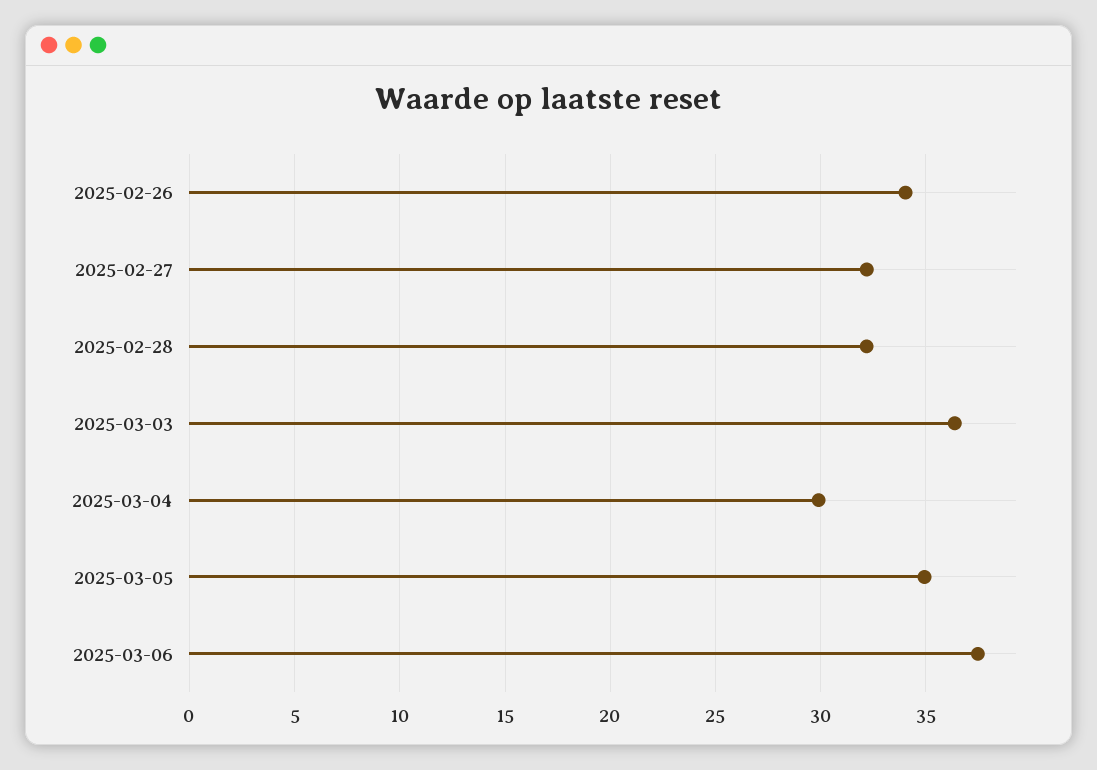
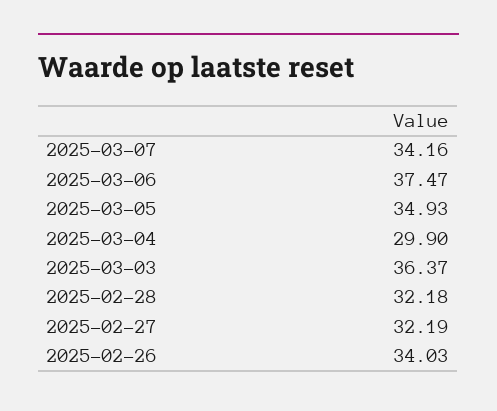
2025-03-07: none -> 34.16

